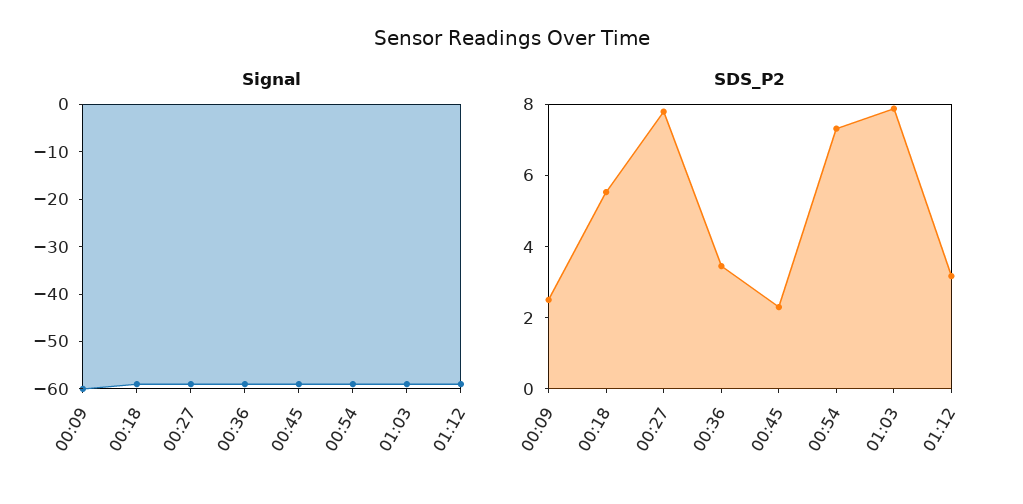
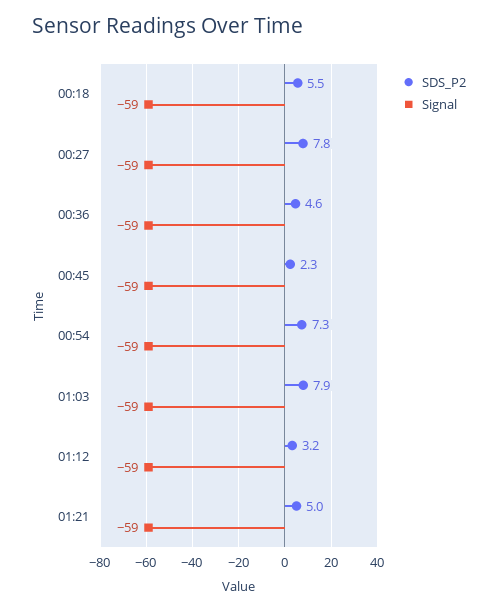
Signal, 00:09: -60 -> none
SDS_P2, 00:09: 2.5 -> none
SDS_P2, 00:36: 3.5 -> 4.6
SDS_P2, 01:21: none -> 5
Signal, 01:21: none -> -59

